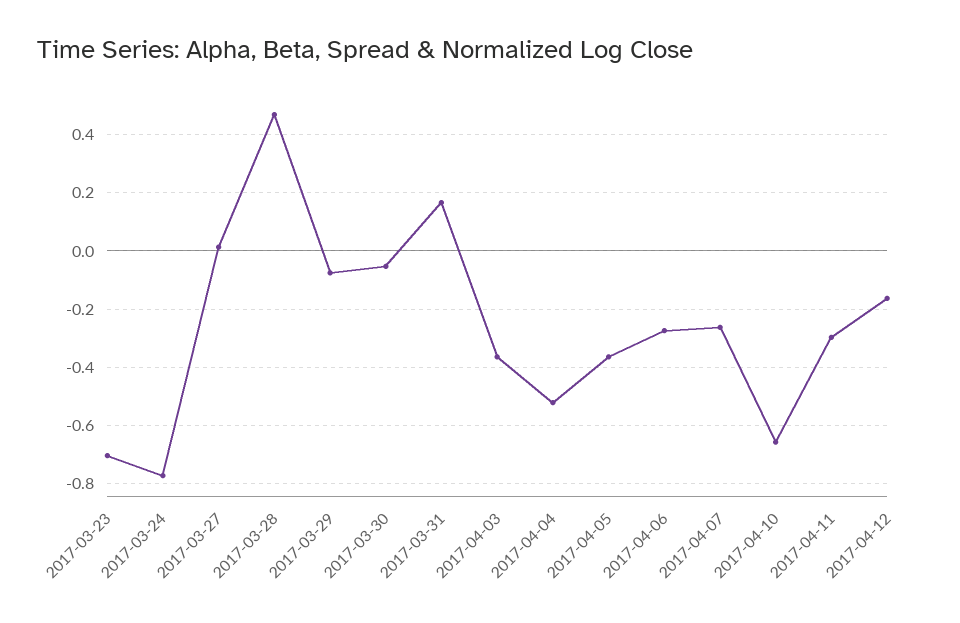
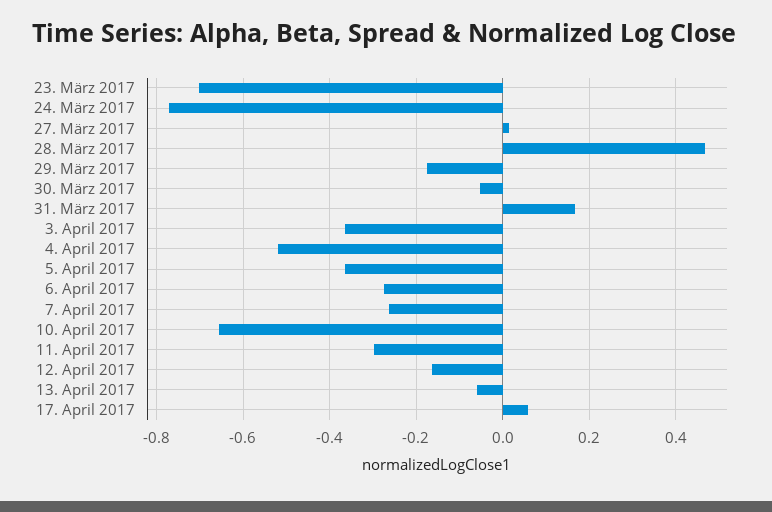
2017-03-29: -0.075 -> -0.18
13. April 2017: none -> -0.06
17. April 2017: none -> 0.06

